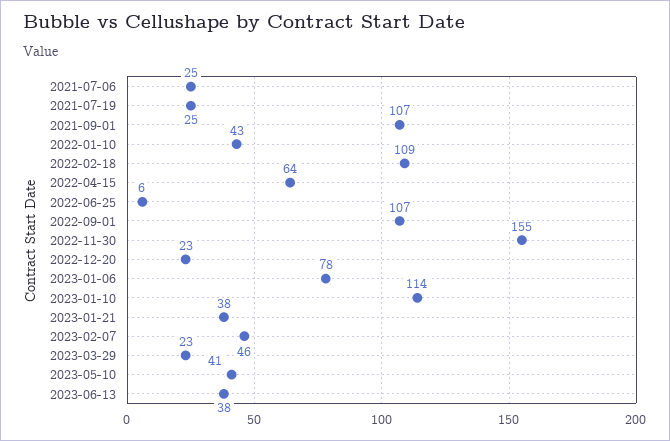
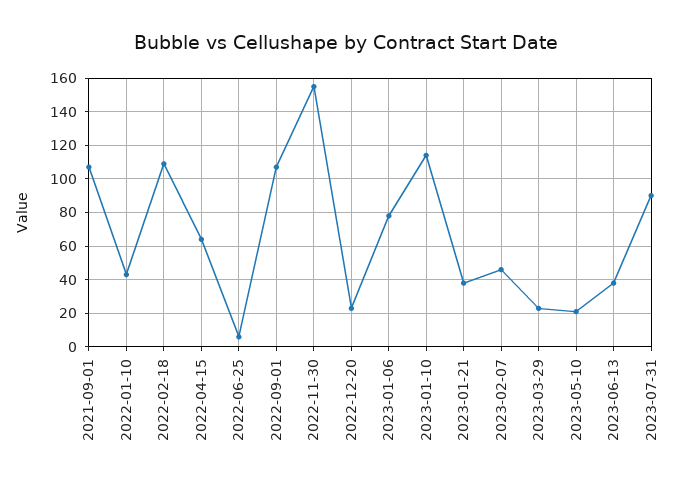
2021-07-06: 25 -> none
2021-07-19: 25 -> none
2023-05-10: 41 -> 20
2023-07-31: none -> 90

